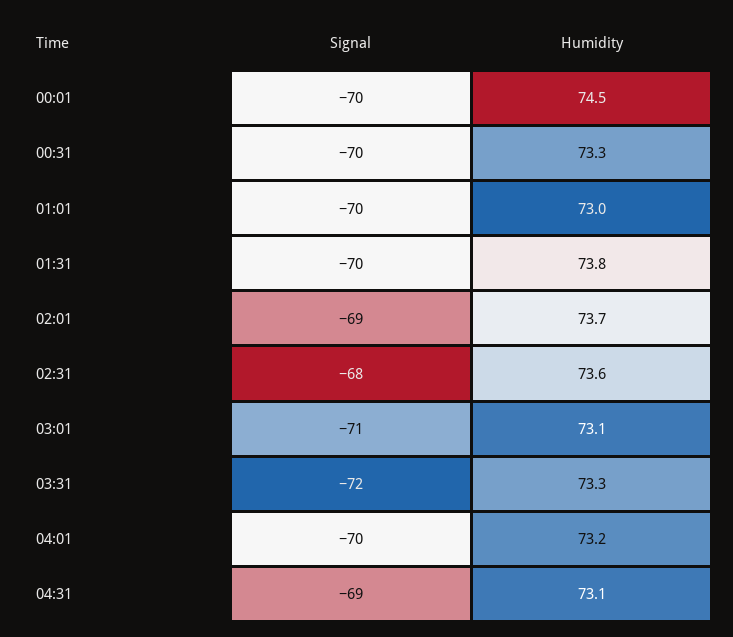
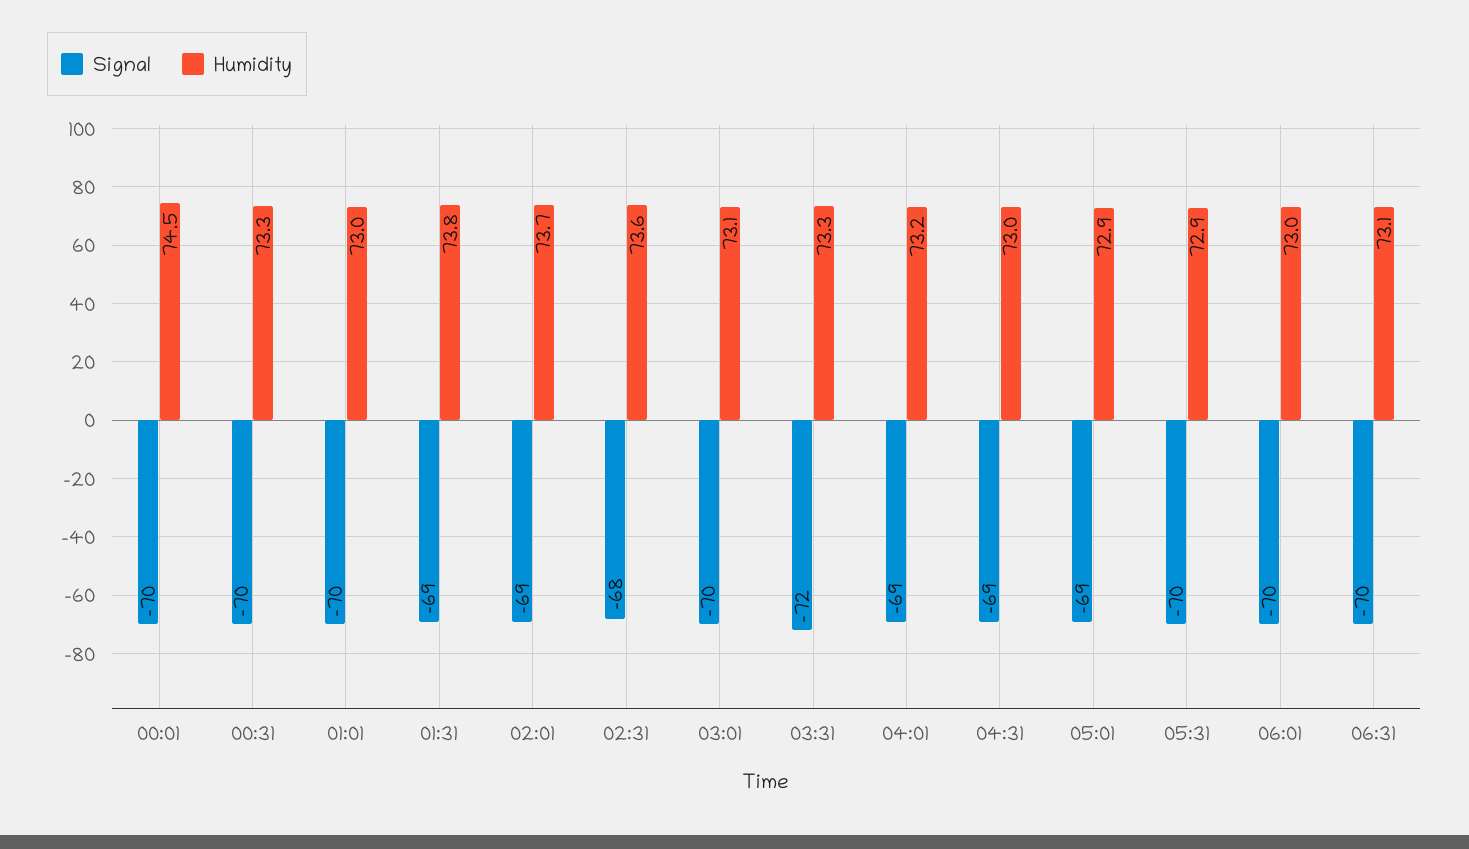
Signal, 01:31: -70 -> -69
Signal, 03:01: -71 -> -70
Signal, 04:01: -70 -> -69
Humidity, 04:31: 73.1 -> 73
Signal, 05:01: none -> -69
Humidity, 05:01: none -> 72.9
Signal, 05:31: none -> -70
Humidity, 05:31: none -> 72.9
Signal, 06:01: none -> -70
Humidity, 06:01: none -> 73
Signal, 06:31: none -> -70
Humidity, 06:31: none -> 73.1

